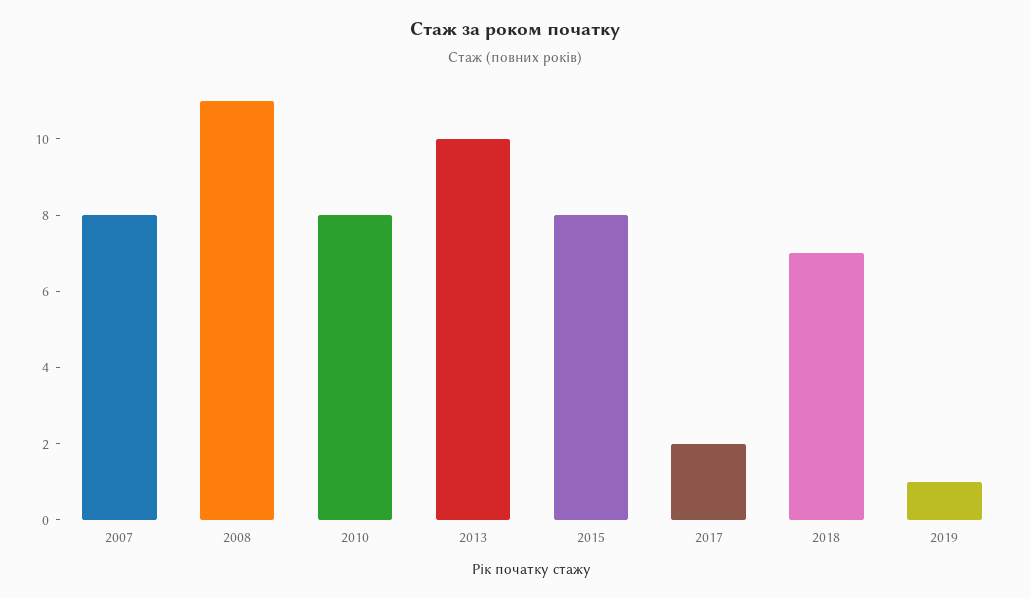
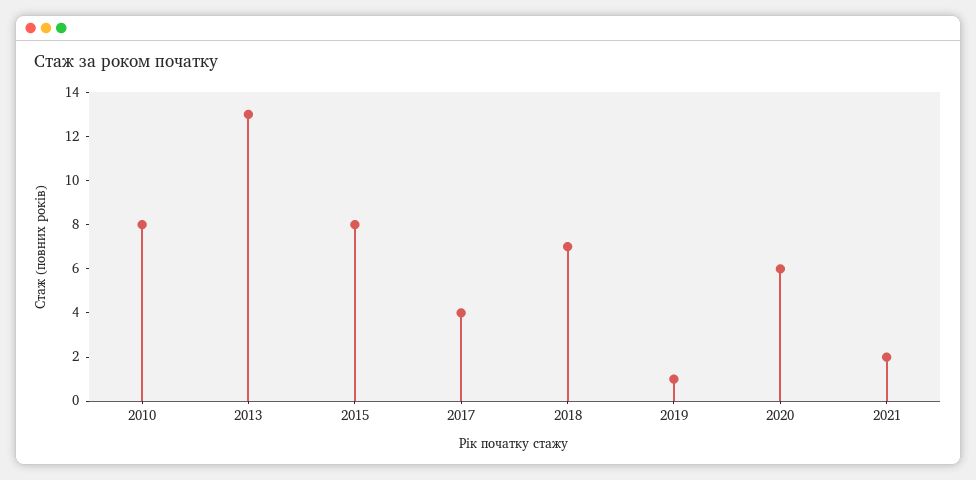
2007: 8 -> none
2008: 11 -> none
2013: 10 -> 13
2017: 2 -> 4
2020: none -> 6
2021: none -> 2

